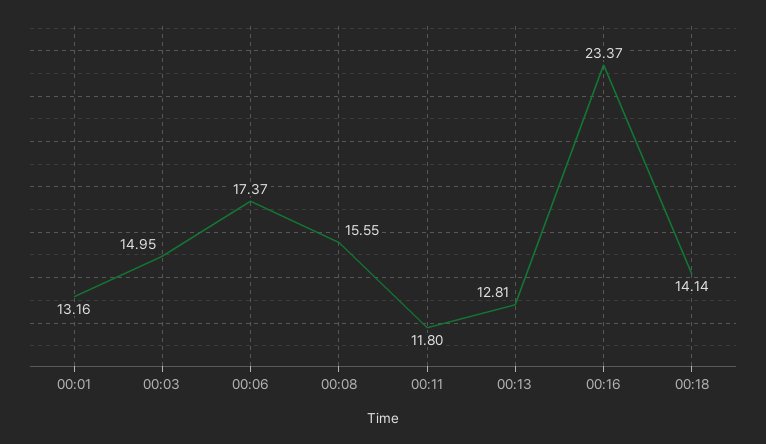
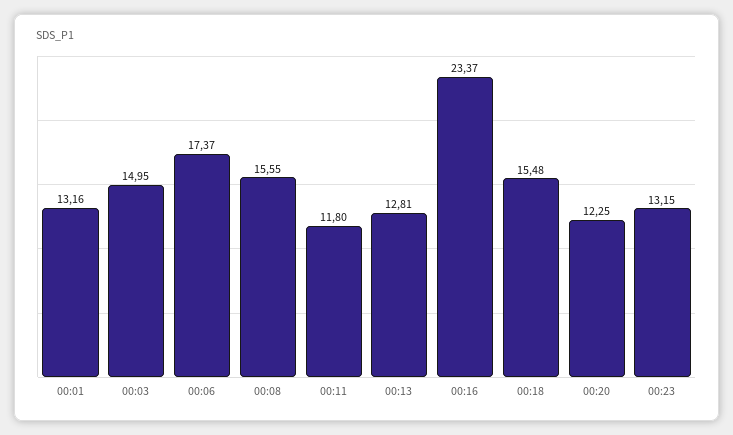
00:18: 14.14 -> 15.48
00:20: none -> 12.25
00:23: none -> 13.15

